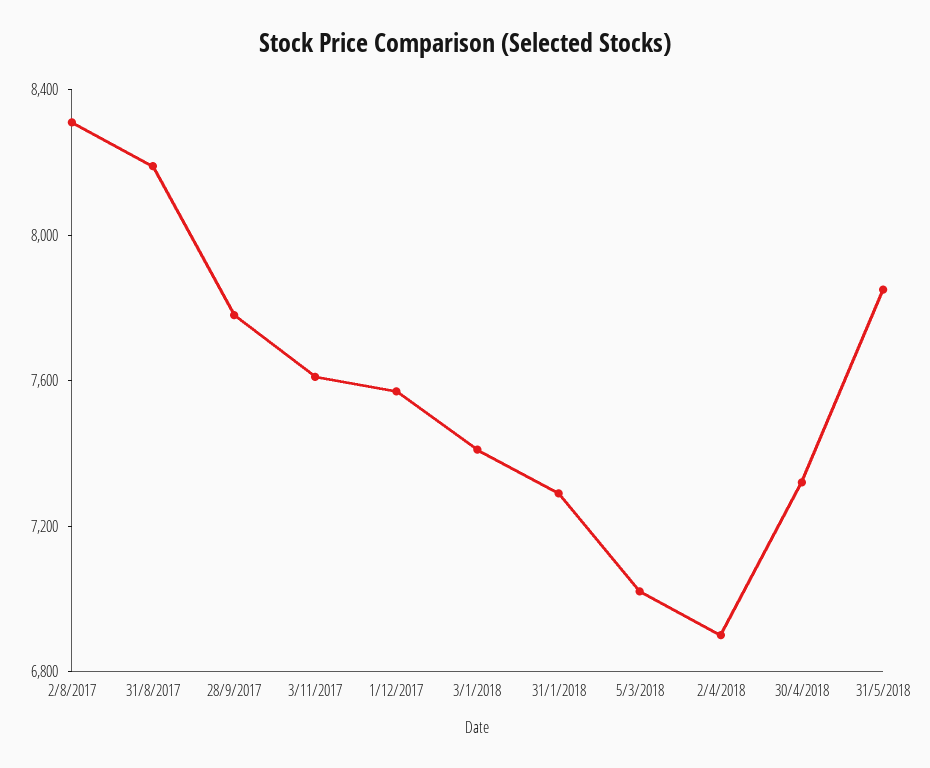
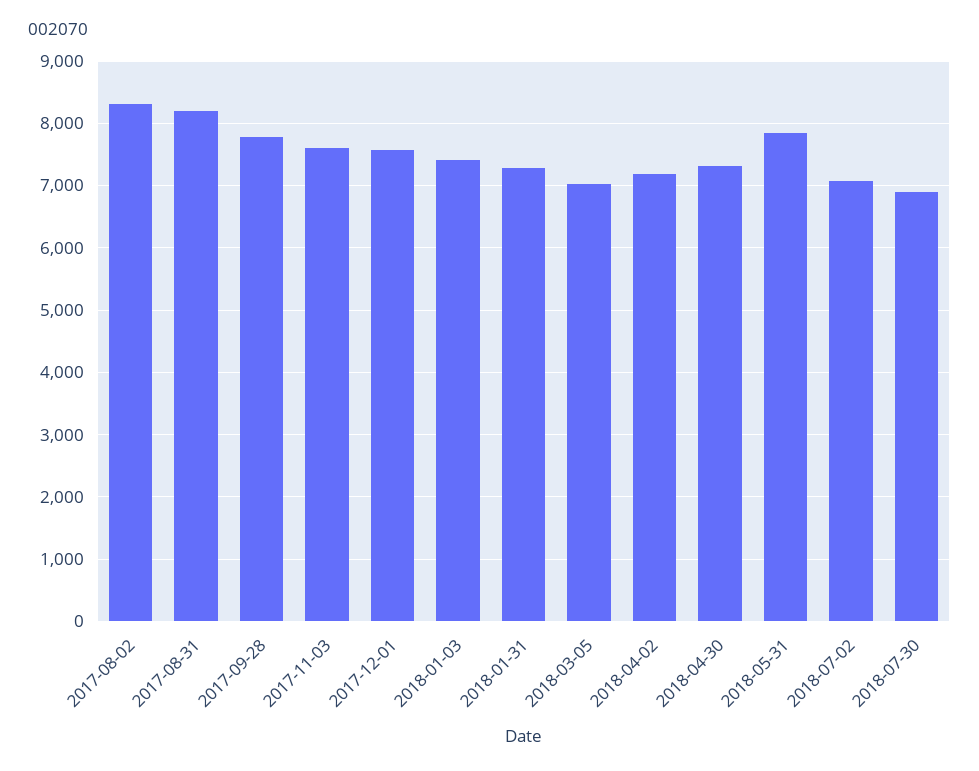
2/4/2018: 6900 -> 7200
2018-07-02: none -> 7100
2018-07-30: none -> 6900

